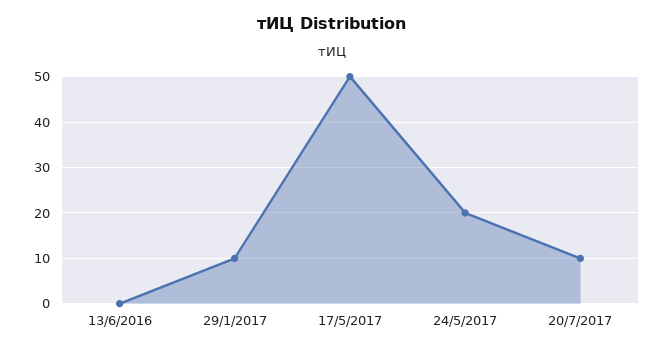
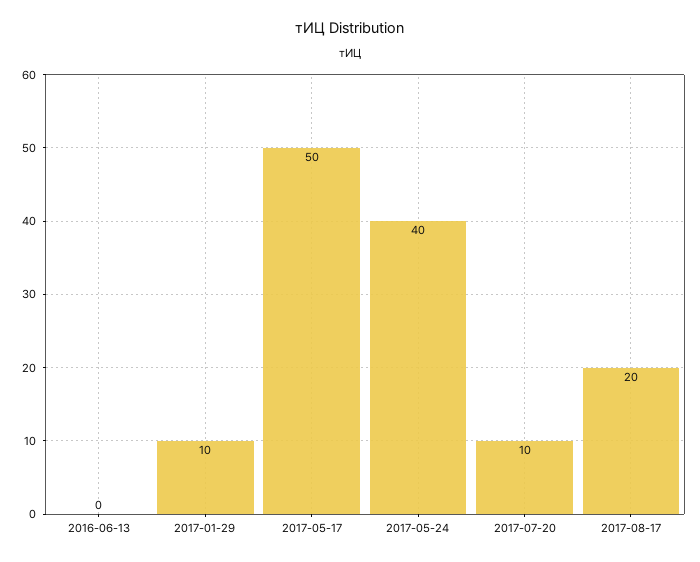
24/5/2017: 20 -> 40
2017-08-17: none -> 20

